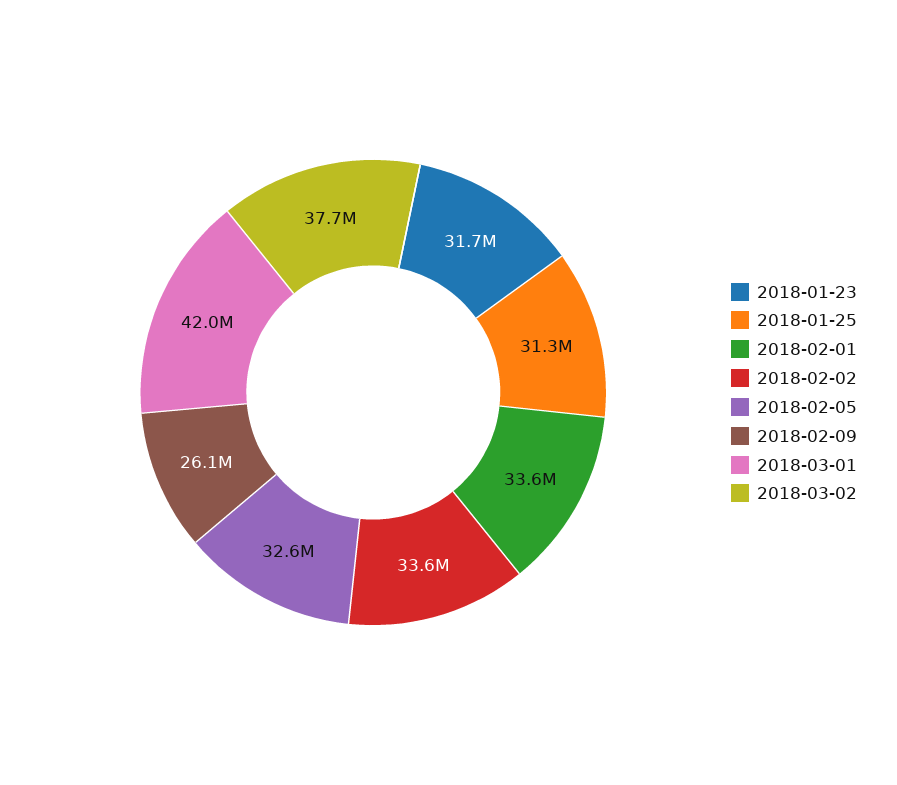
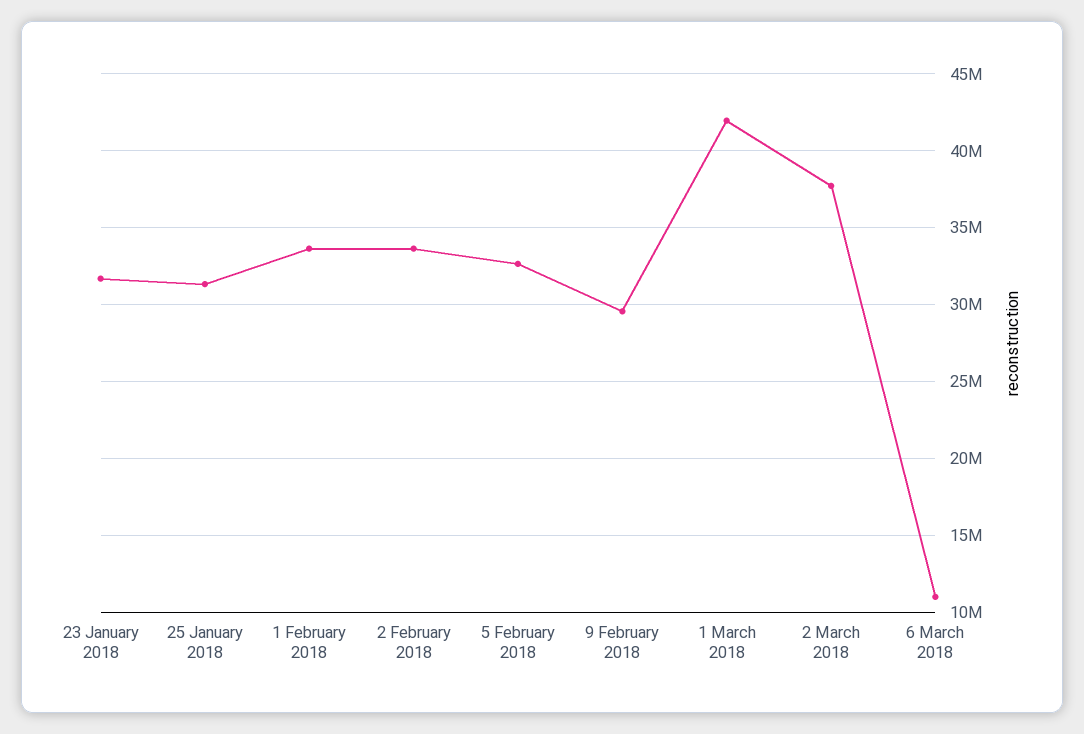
2018-02-09: 26100000 -> 29500000
6 March 2018: none -> 11000000

